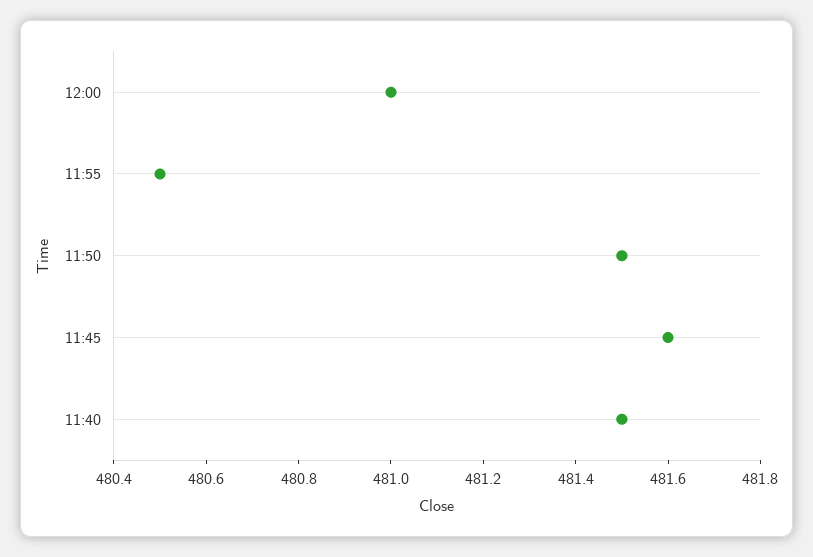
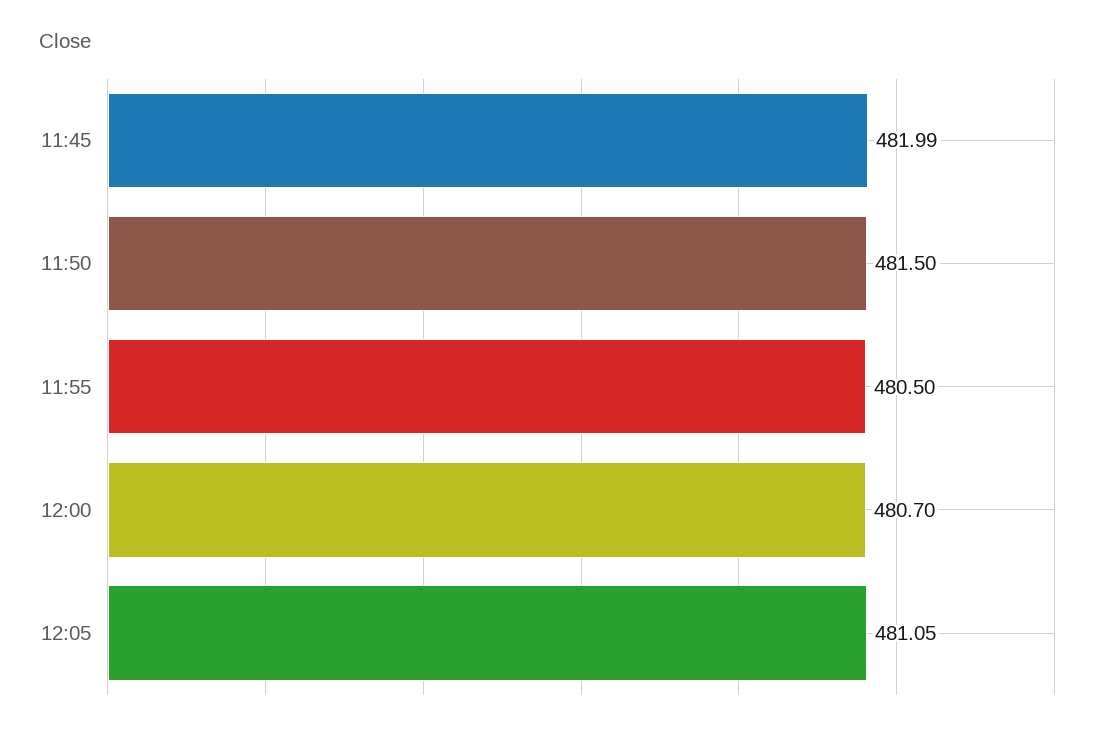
12:00: 481 -> 480.7
11:45: 481.6 -> 481.99
11:40: 481.5 -> none
12:05: none -> 481.05

